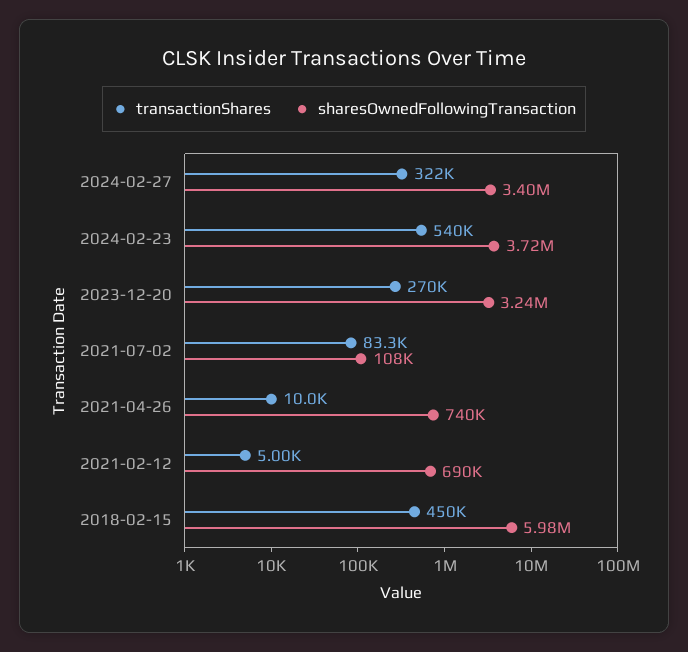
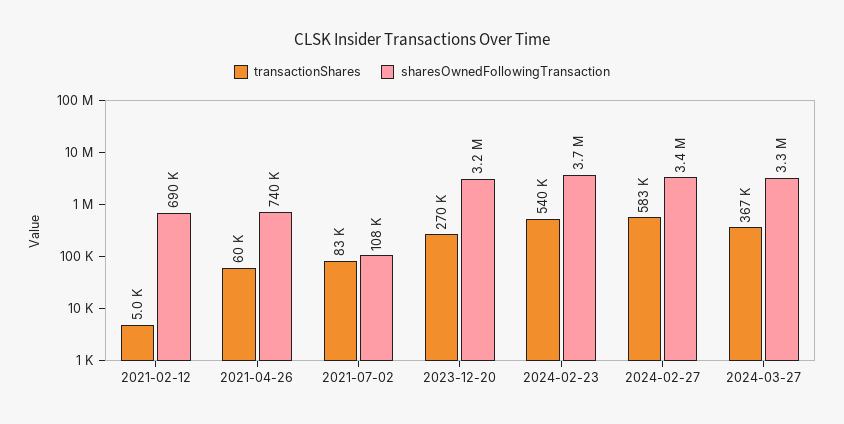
transactionShares, 2024-02-27: 322000 -> 583000
transactionShares, 2021-04-26: 10000 -> 60000
transactionShares, 2018-02-15: 450000 -> none
sharesOwnedFollowingTransaction, 2018-02-15: 5980000 -> none
transactionShares, 2024-03-27: none -> 367000
sharesOwnedFollowingTransaction, 2024-03-27: none -> 3300000

